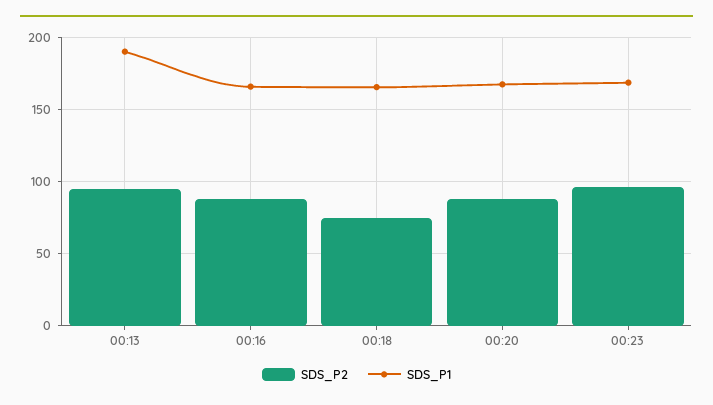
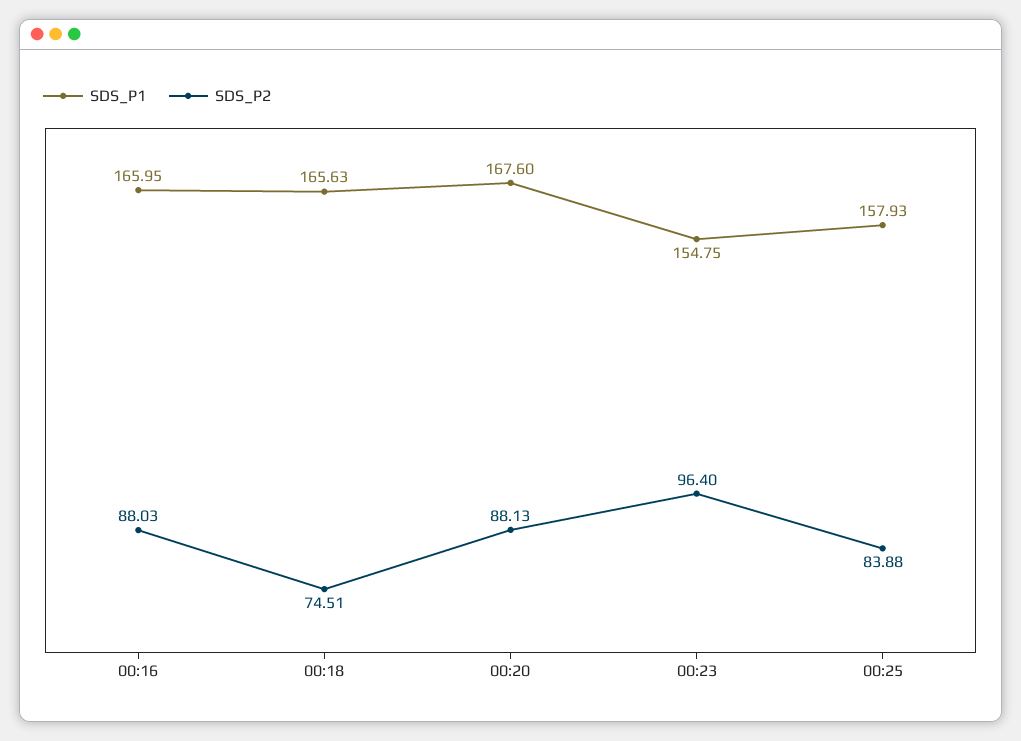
SDS_P2, 00:13: 95 -> none
SDS_P1, 00:13: 190 -> none
SDS_P1, 00:23: 170 -> 154.75
SDS_P1, 00:25: none -> 157.93
SDS_P2, 00:25: none -> 83.88

